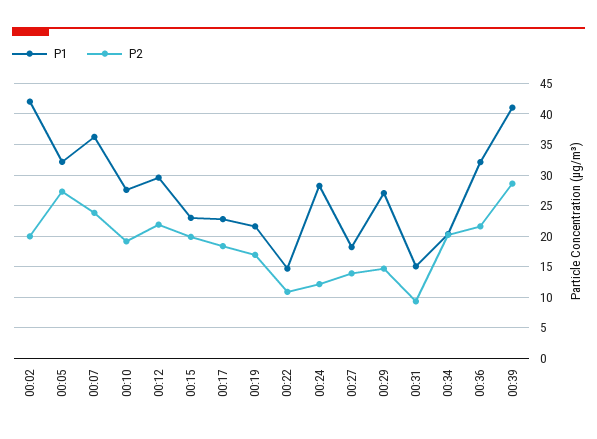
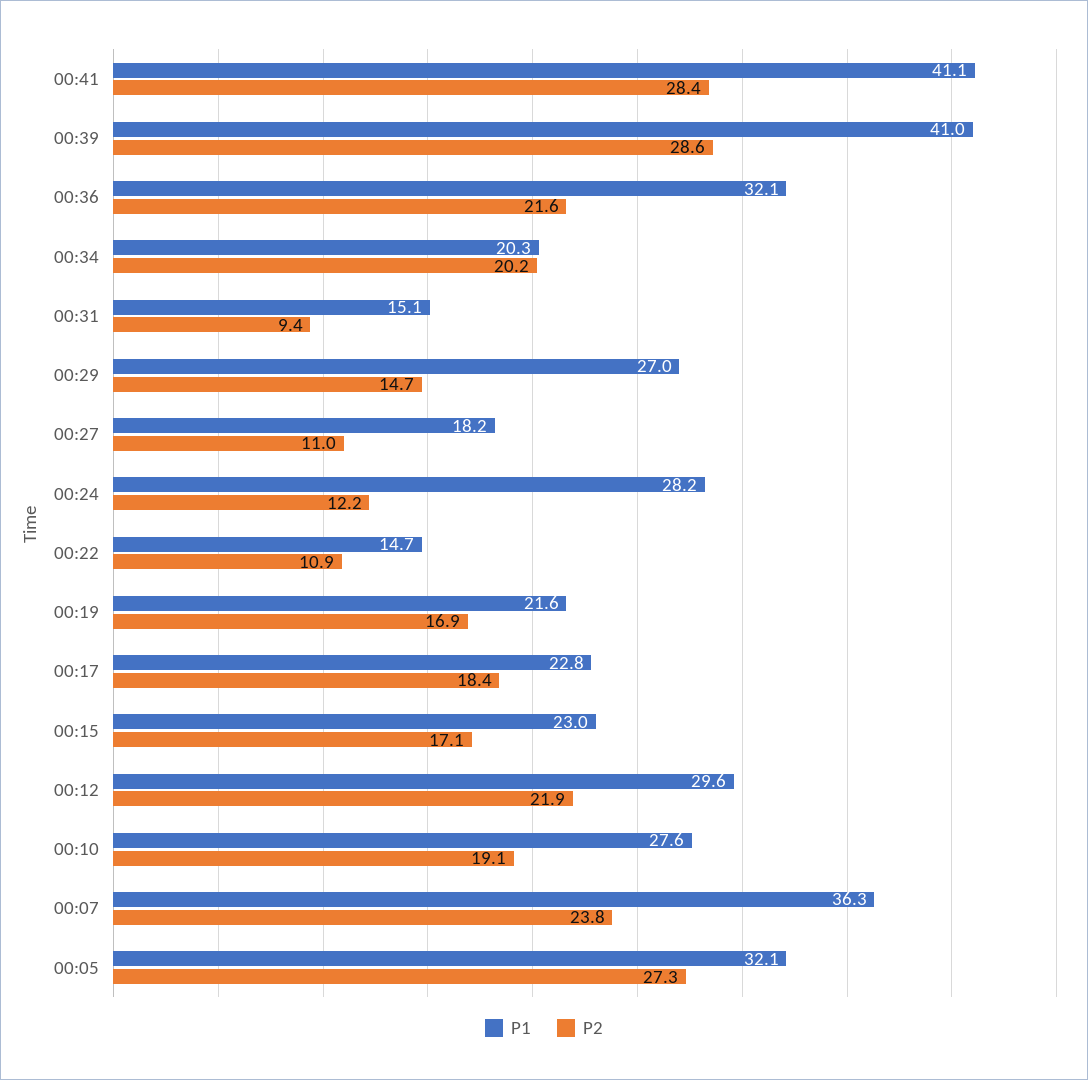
P1, 00:02: 42 -> none
P2, 00:02: 20 -> none
P2, 00:15: 20 -> 17.1
P2, 00:27: 14 -> 11
P1, 00:41: none -> 41.1
P2, 00:41: none -> 28.4

